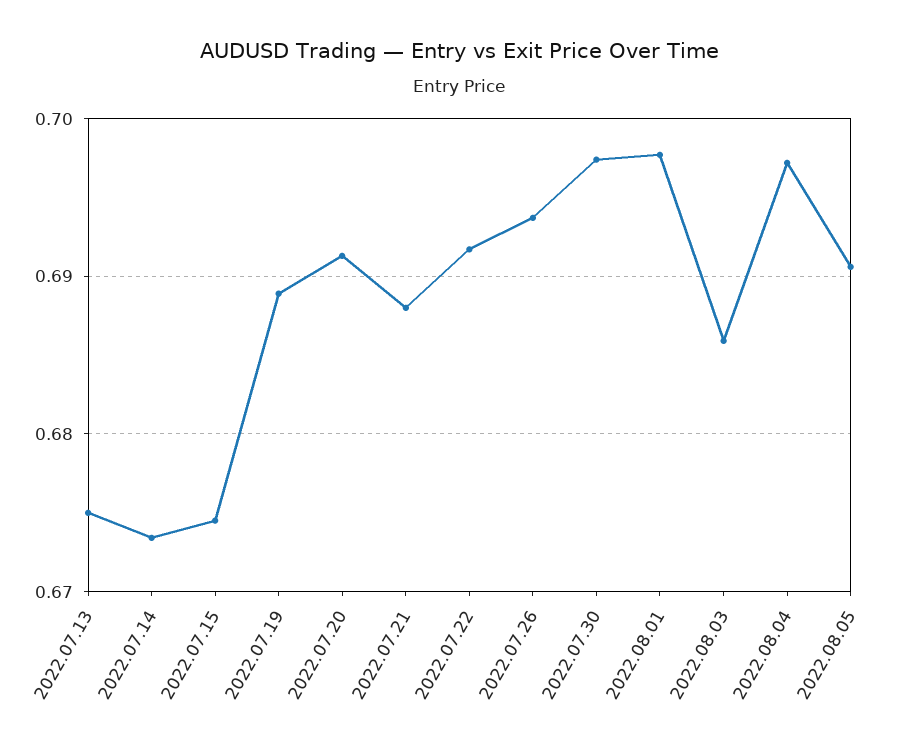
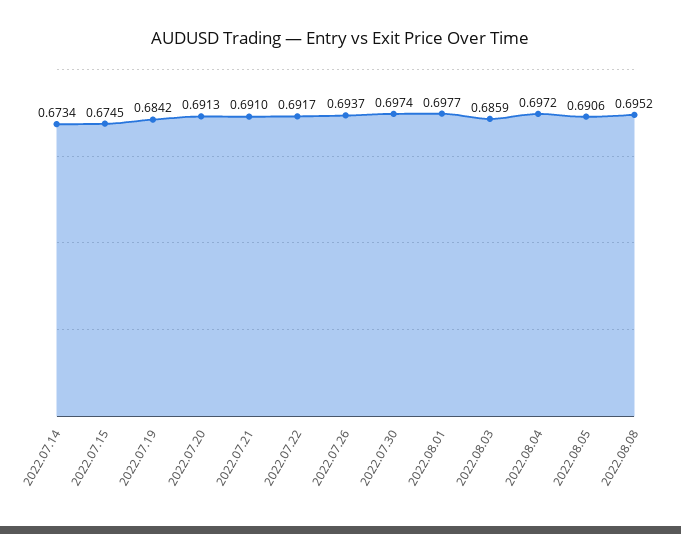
2022.07.13: 0.675 -> none
2022.07.19: 0.689 -> 0.6842
2022.07.21: 0.688 -> 0.691
2022.08.08: none -> 0.6952

